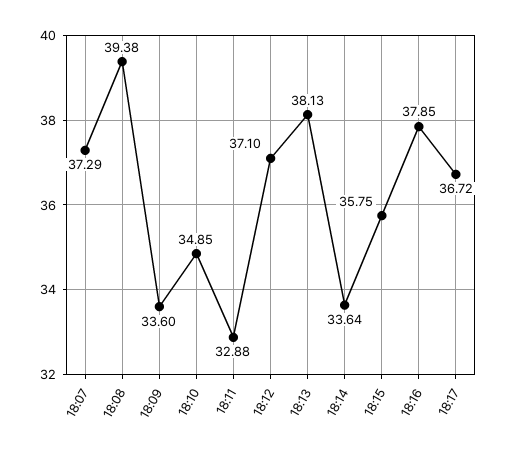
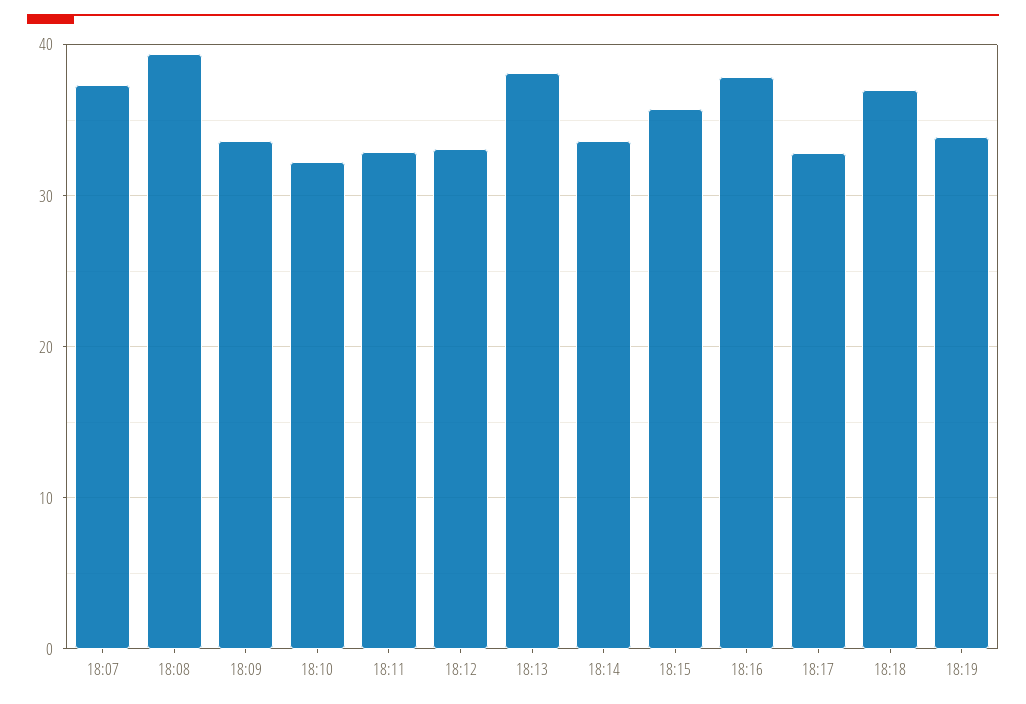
18:10: 34.85 -> 32
18:12: 37.1 -> 33
18:17: 36.72 -> 33
18:18: none -> 37
18:19: none -> 34

